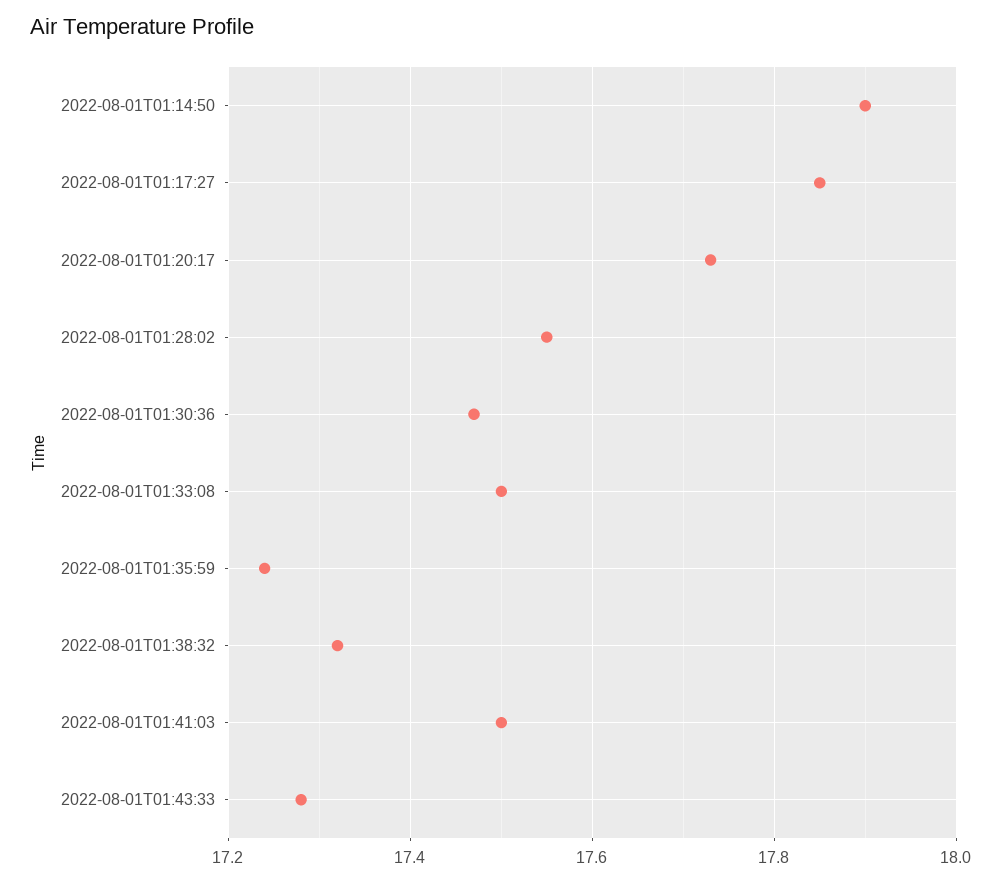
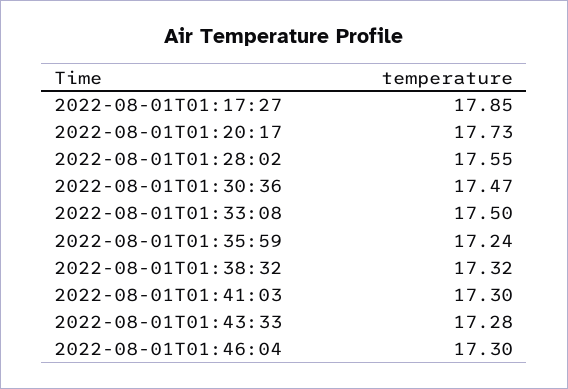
2022-08-01T01:14:50: 17.9 -> none
2022-08-01T01:41:03: 17.5 -> 17.3
2022-08-01T01:46:04: none -> 17.3

